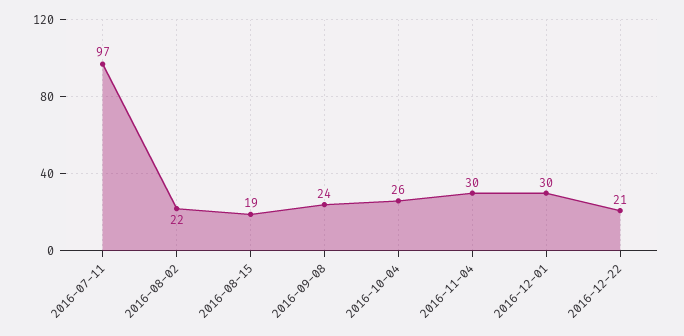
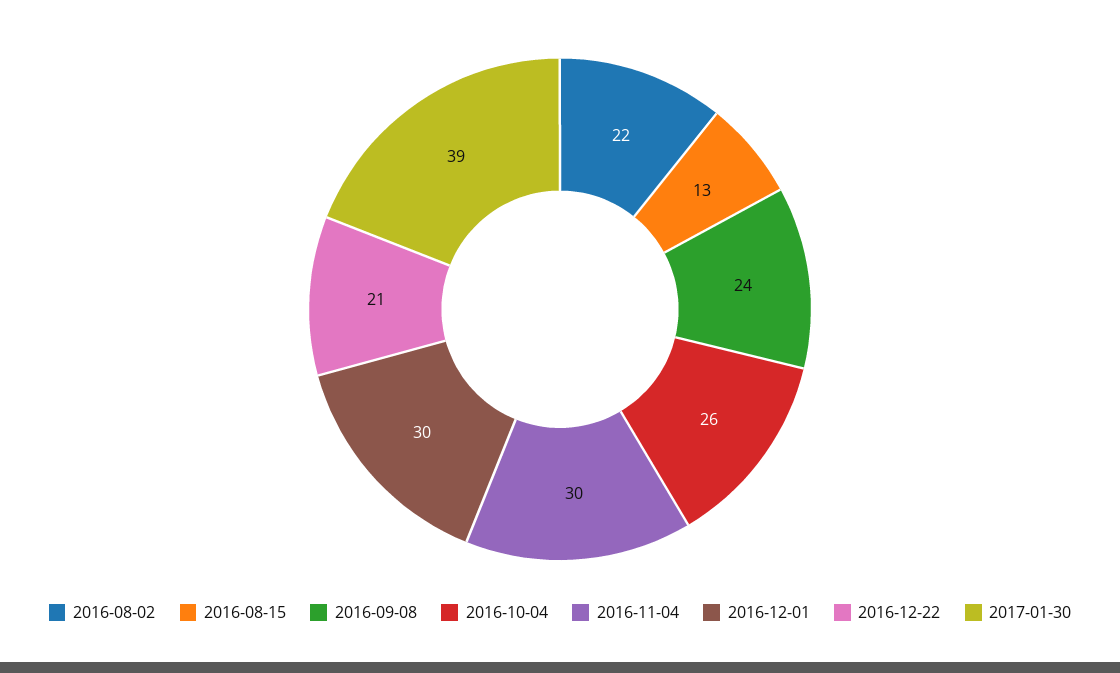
2016-07-11: 97 -> none
2016-08-15: 19 -> 13
2017-01-30: none -> 39

